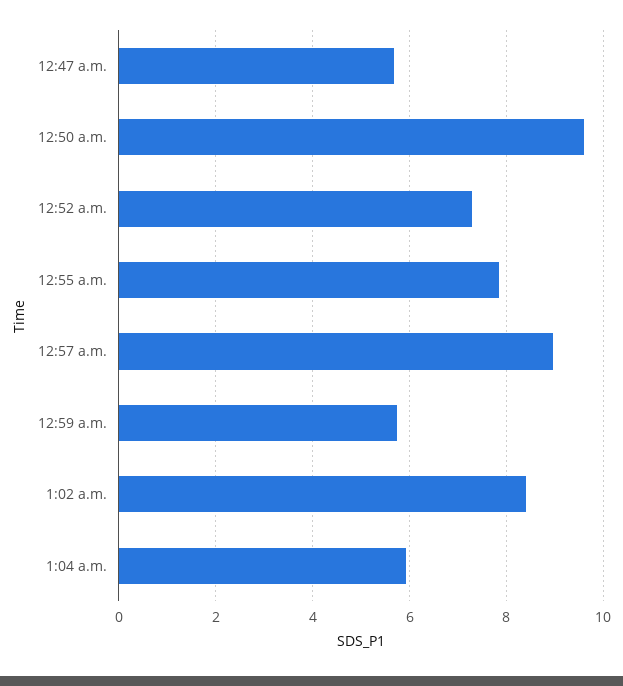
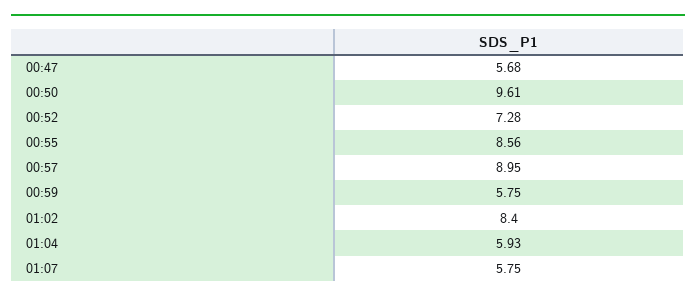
12:55 a.m.: 7.8 -> 8.56
01:07: none -> 5.75

